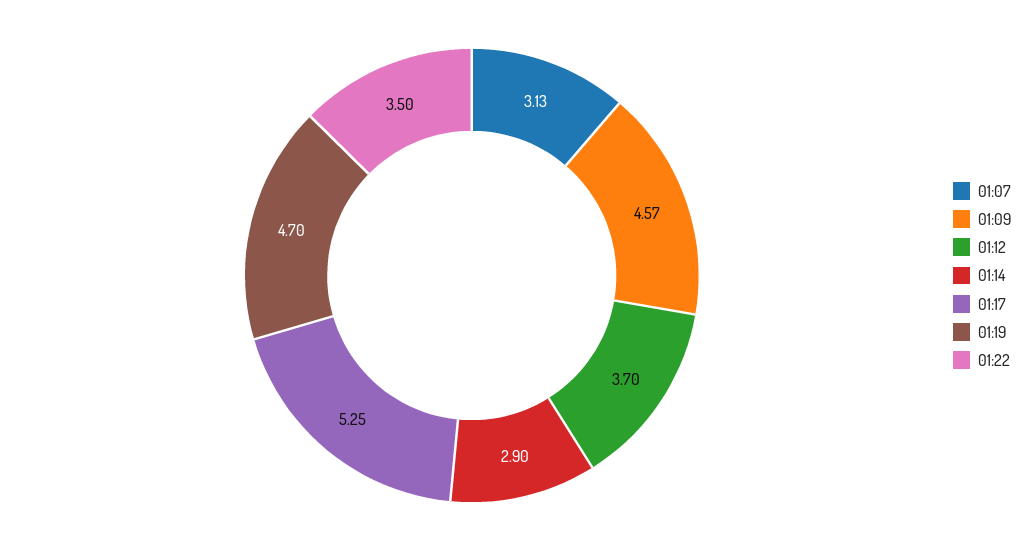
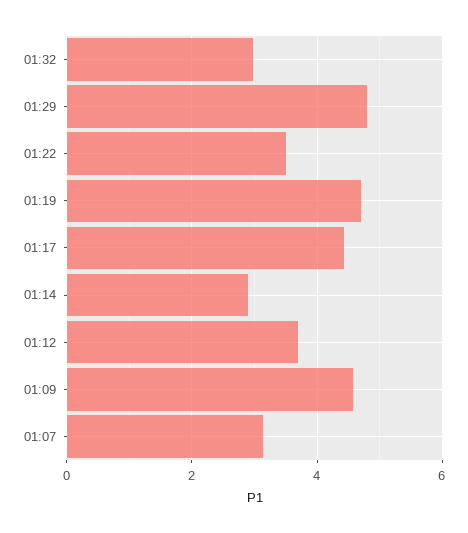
01:17: 5.25 -> 4.4
01:32: none -> 3
01:29: none -> 4.8

